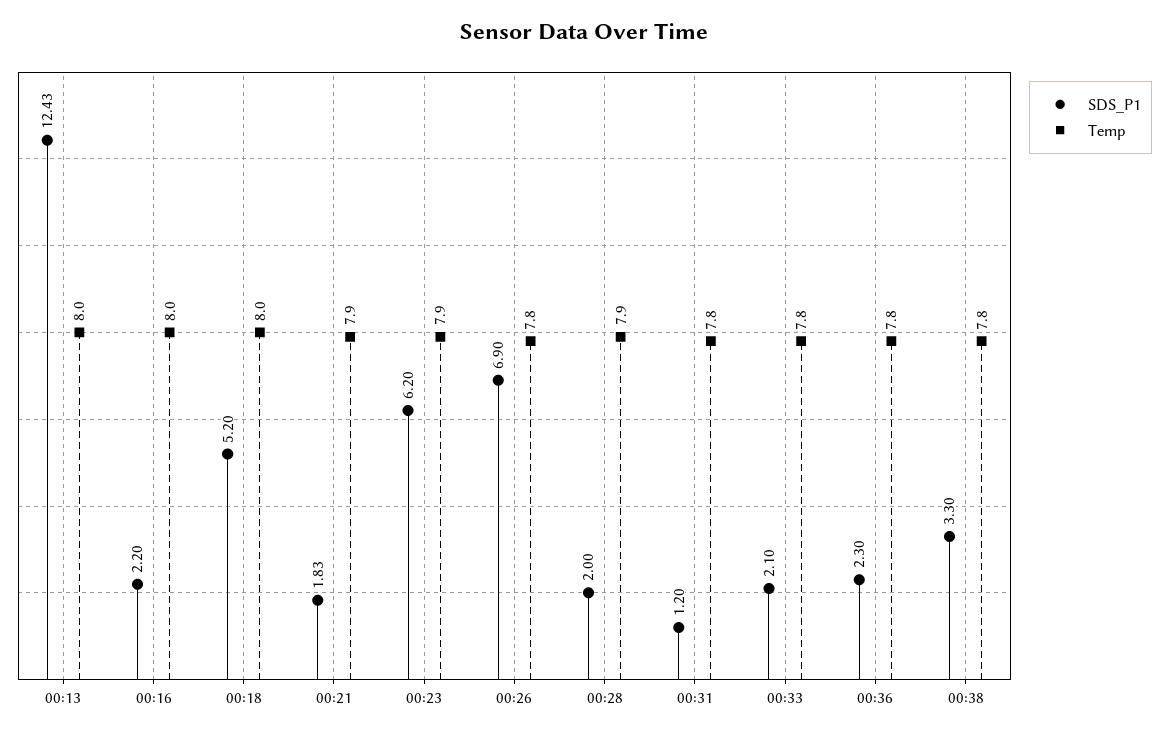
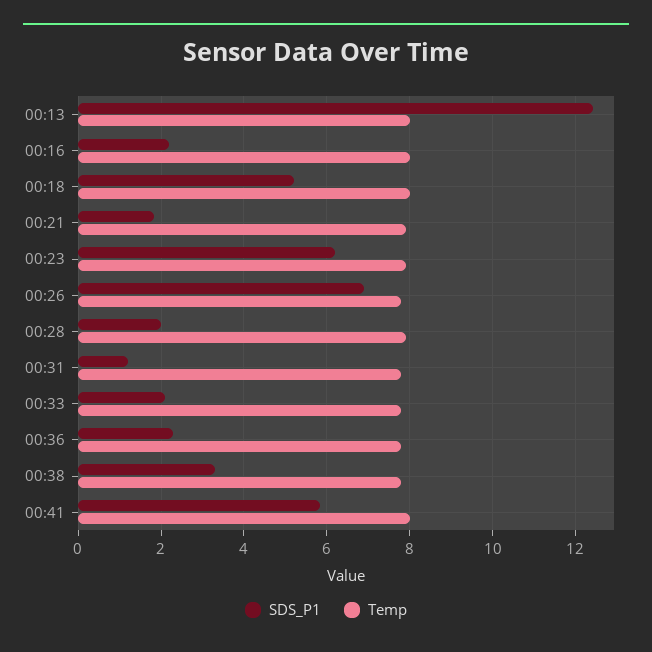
SDS_P1, 00:41: none -> 5.8
Temp, 00:41: none -> 8

